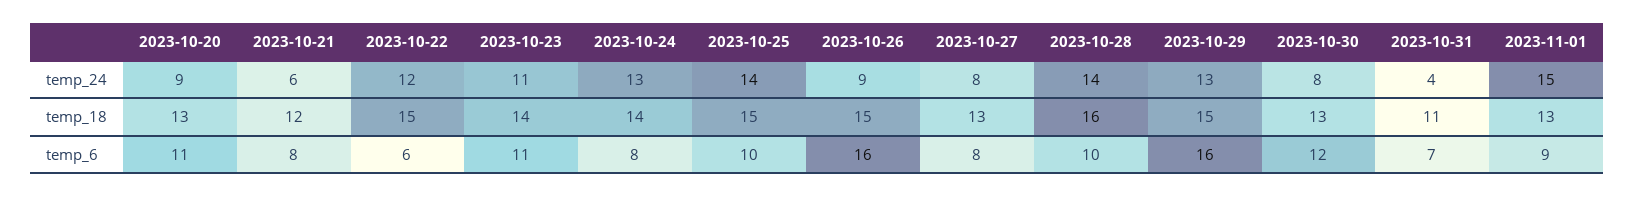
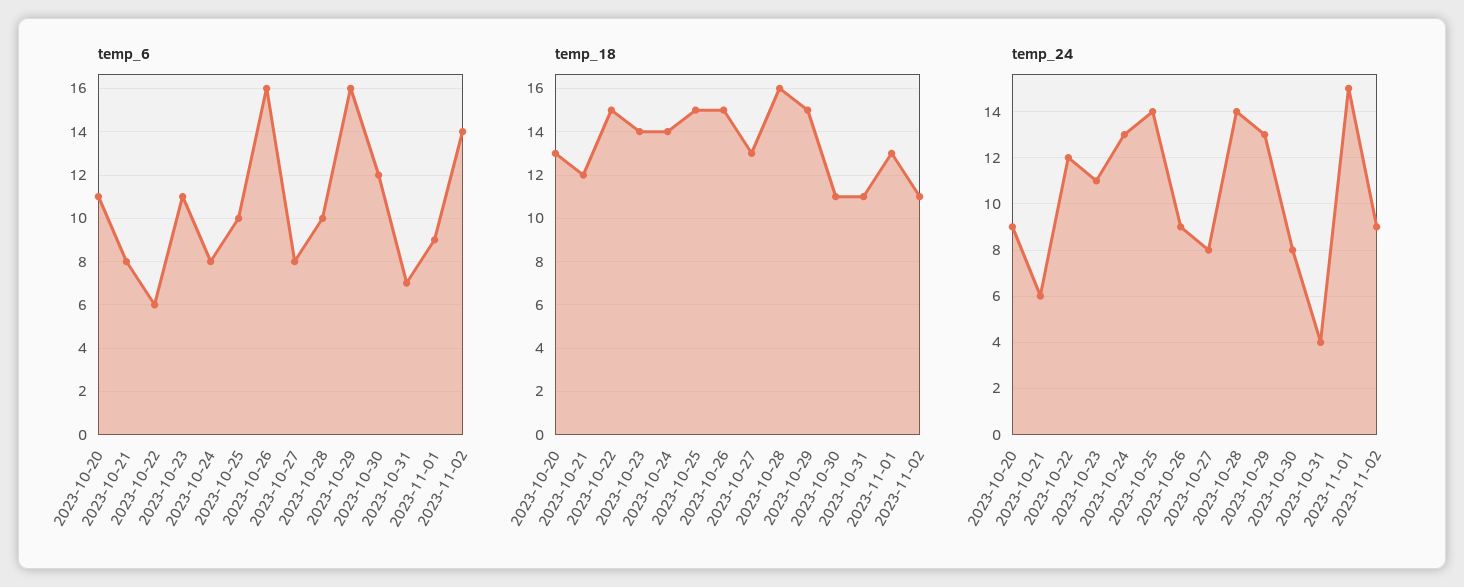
temp_18, 2023-10-30: 13 -> 11
temp_6, 2023-11-02: none -> 14
temp_18, 2023-11-02: none -> 11
temp_24, 2023-11-02: none -> 9

